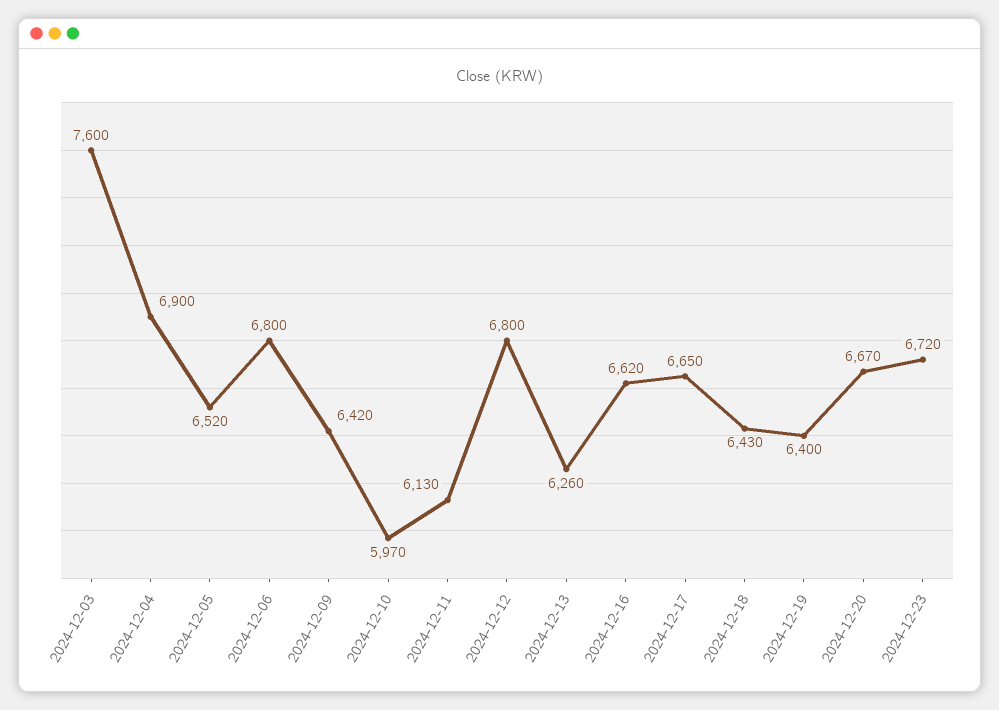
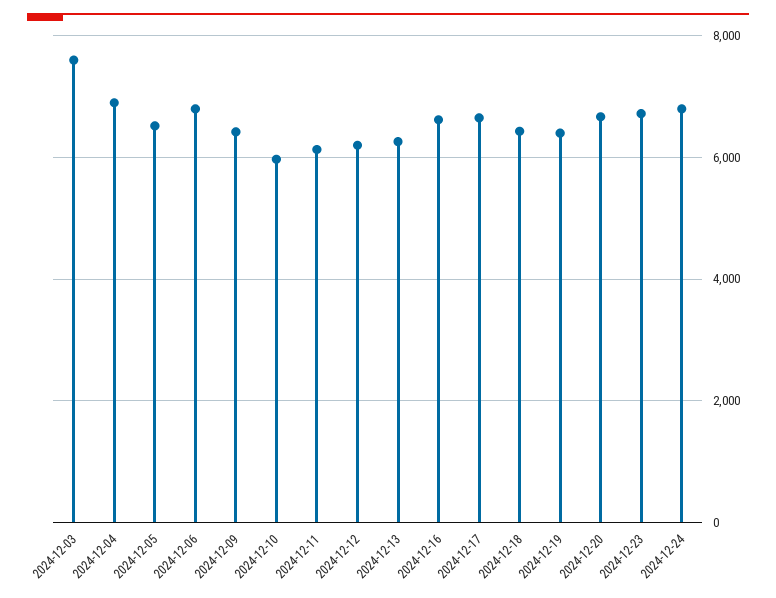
2024-12-12: 6800 -> 6200
2024-12-24: none -> 6800

